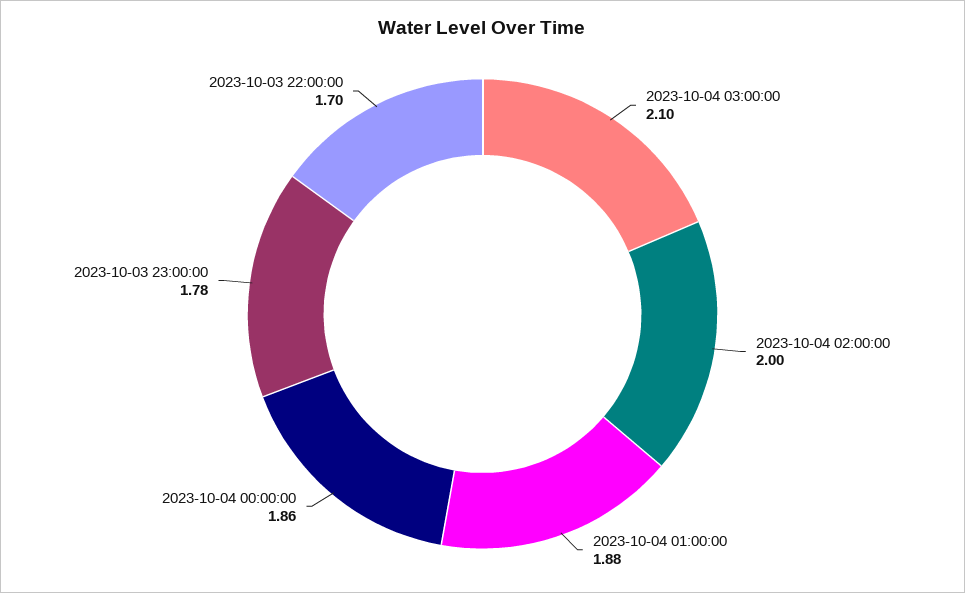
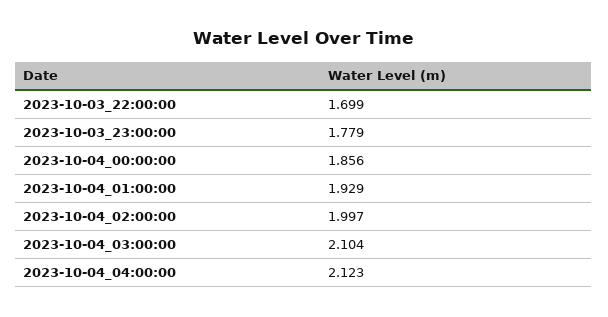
2023-10-04 01:00:00: 1.88 -> 1.929
2023-10-04_04:00:00: none -> 2.123

